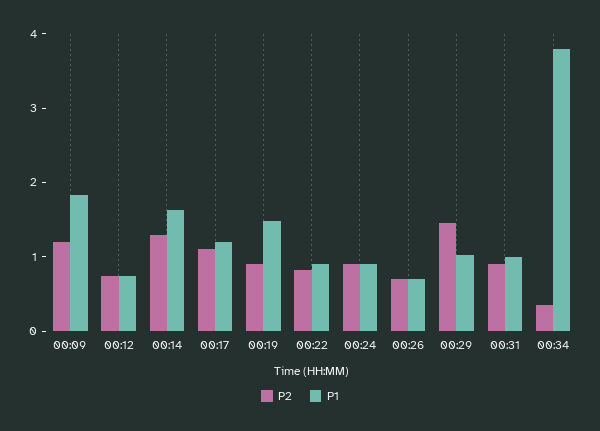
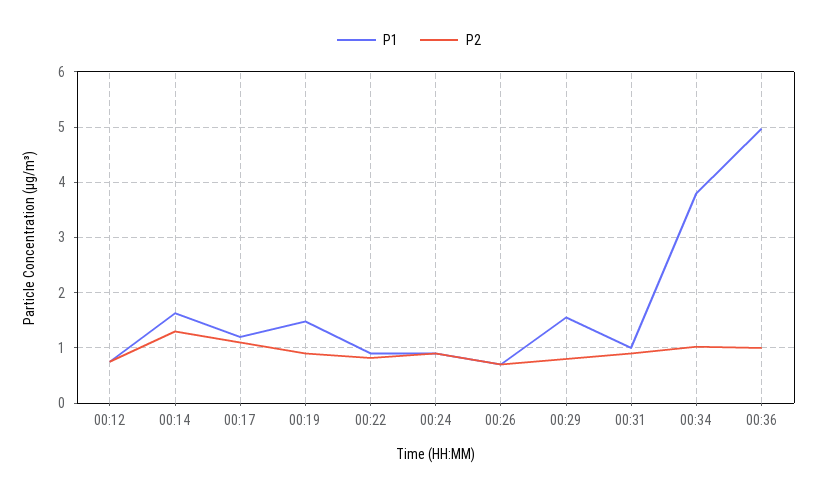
P2, 00:09: 1.2 -> none
P1, 00:09: 1.8 -> none
P2, 00:29: 1.4 -> 0.8
P1, 00:29: 1 -> 1.6
P2, 00:34: 0.4 -> 1
P1, 00:36: none -> 5
P2, 00:36: none -> 1

